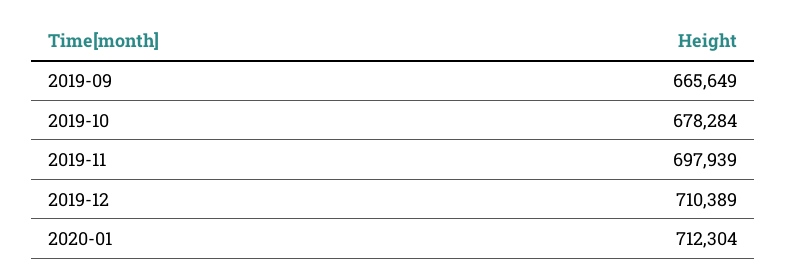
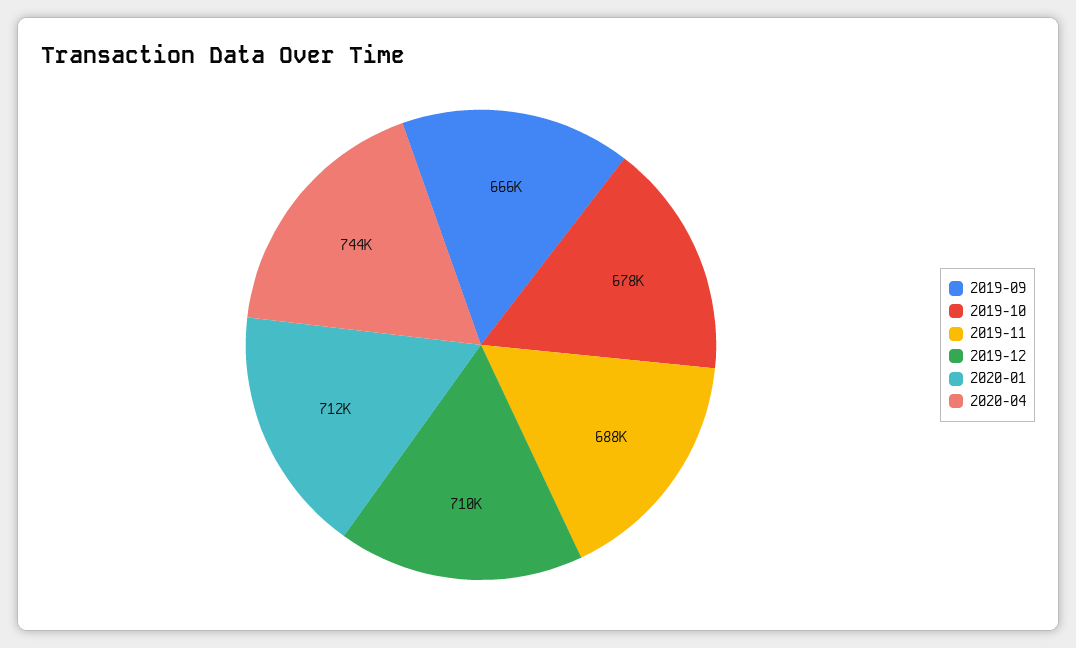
2019-11: 697939 -> 688000
2020-04: none -> 744000

